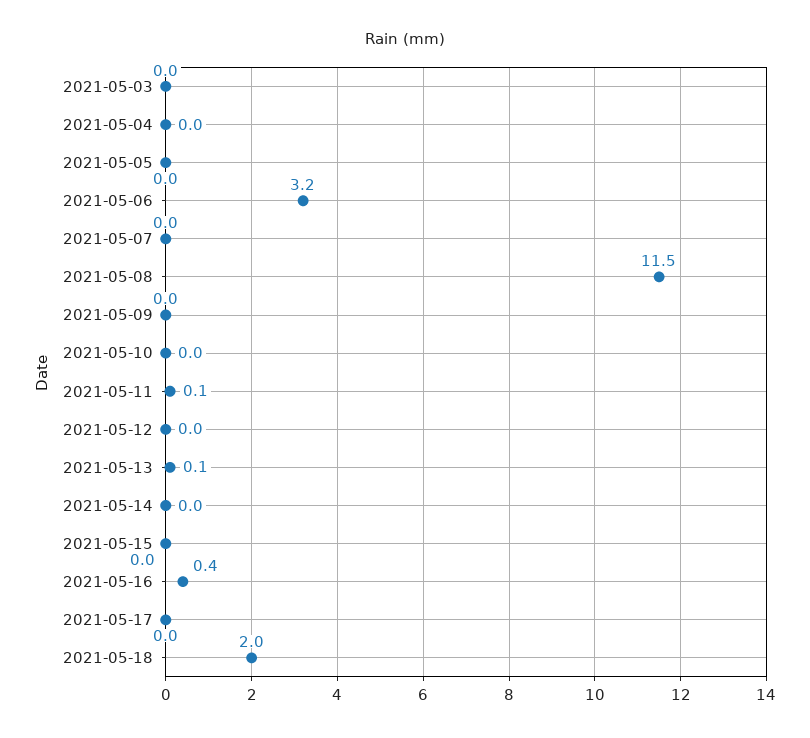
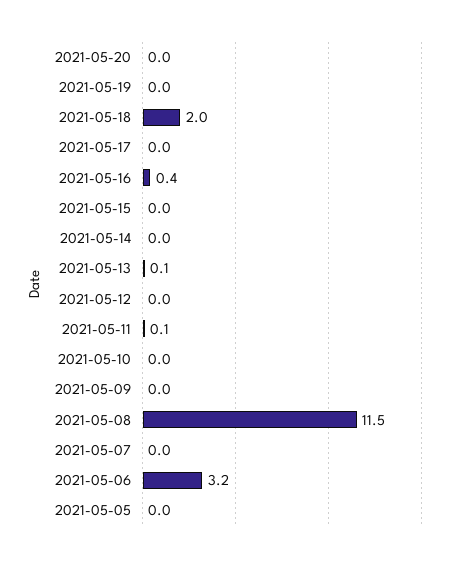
2021-05-03: 0 -> none
2021-05-04: 0 -> none
2021-05-20: none -> 0
2021-05-19: none -> 0

